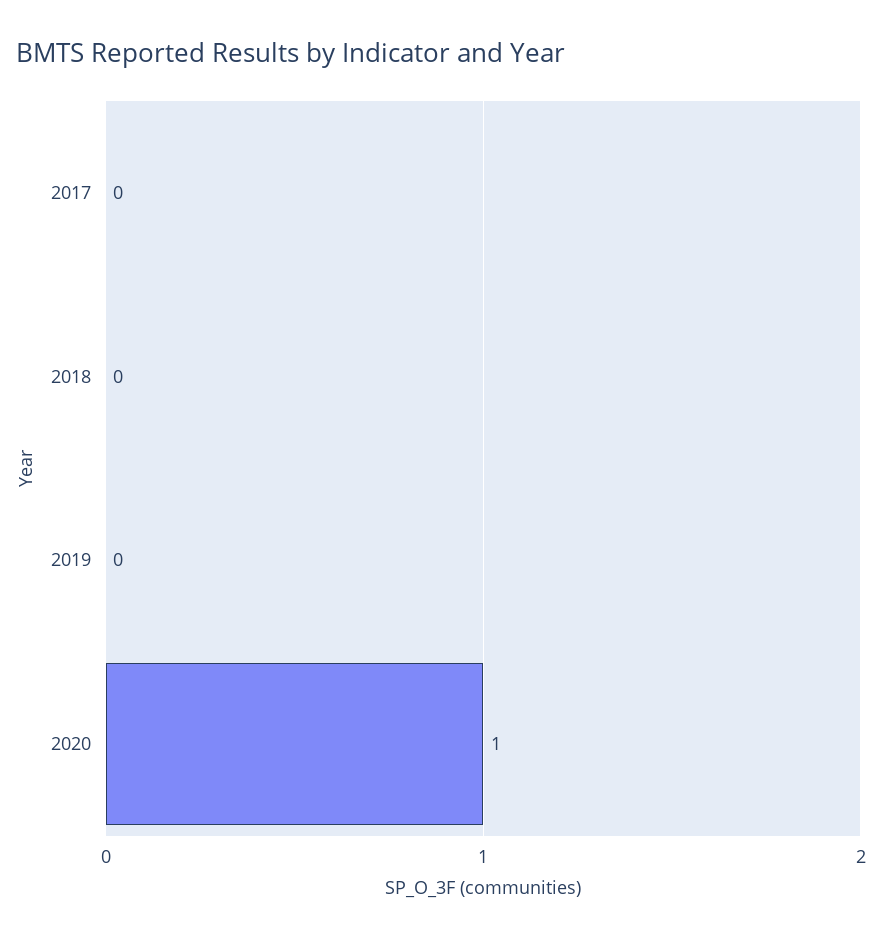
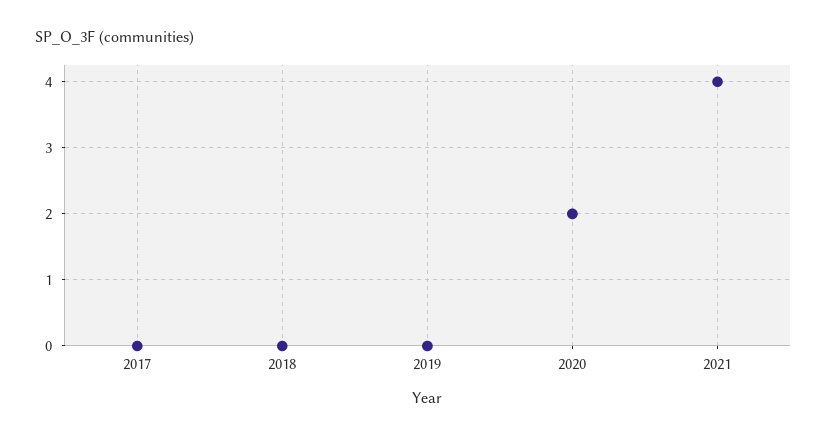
2020: 1 -> 2
2021: none -> 4

